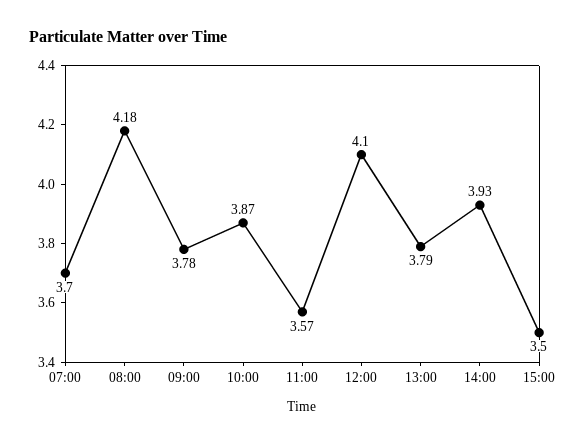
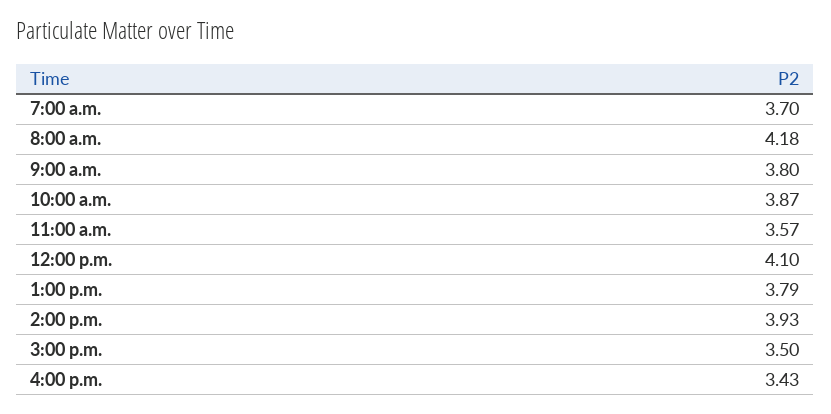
09:00: 3.78 -> 3.8
4:00 p.m.: none -> 3.43

